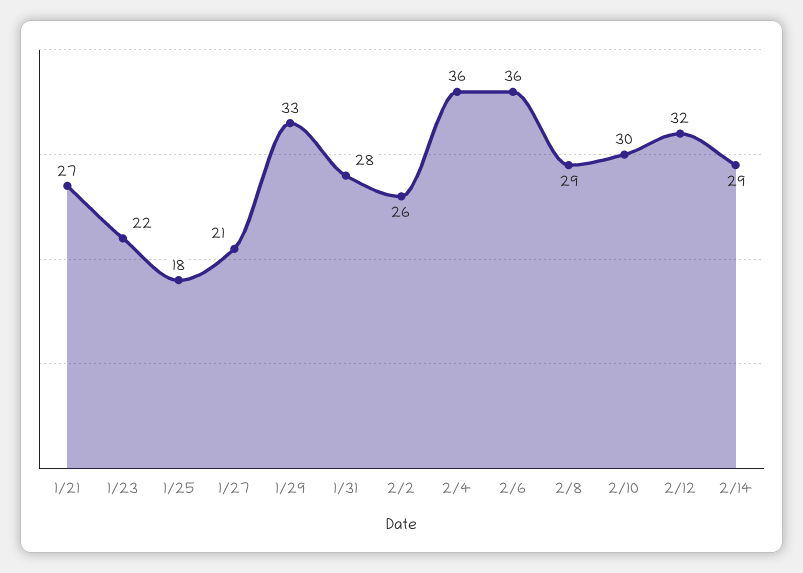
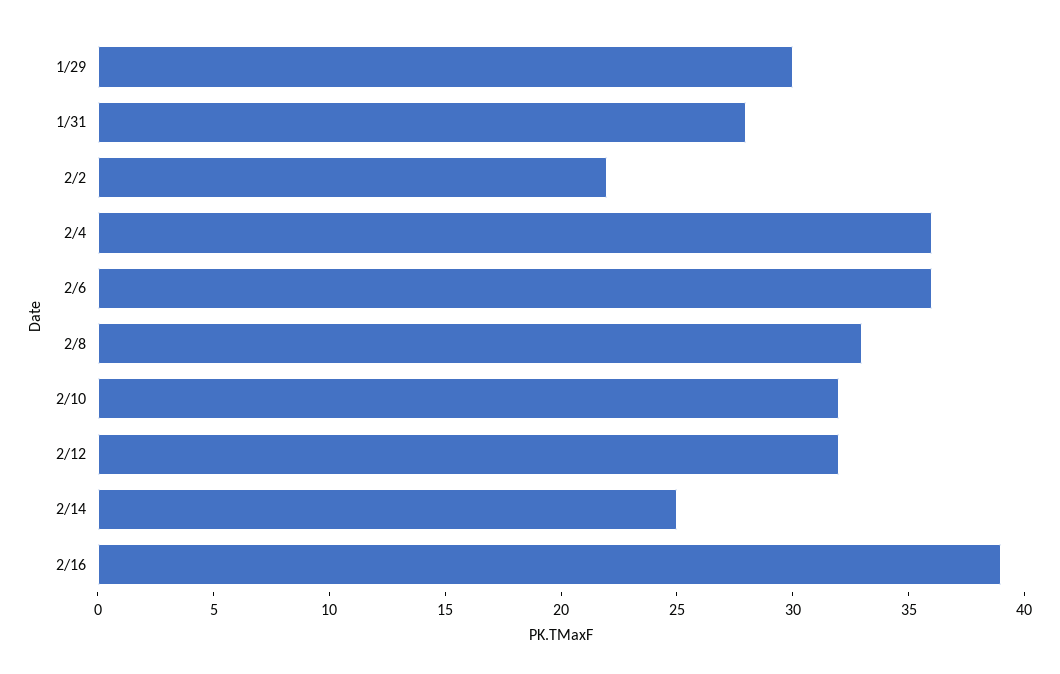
1/21: 27 -> none
1/23: 22 -> none
1/25: 18 -> none
1/27: 21 -> none
1/29: 33 -> 30
2/2: 26 -> 22
2/8: 29 -> 33
2/10: 30 -> 32
2/14: 29 -> 25
2/16: none -> 39

